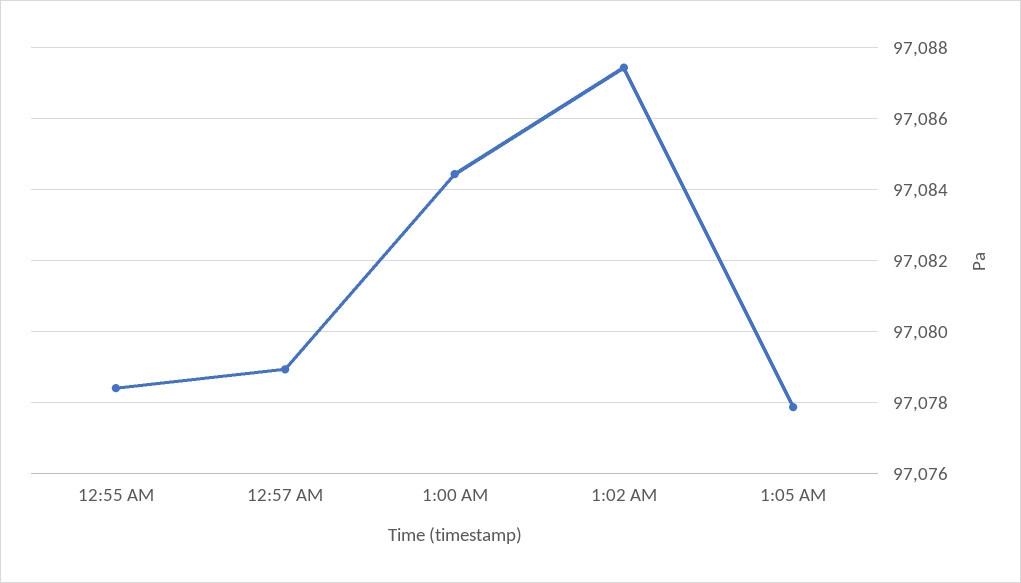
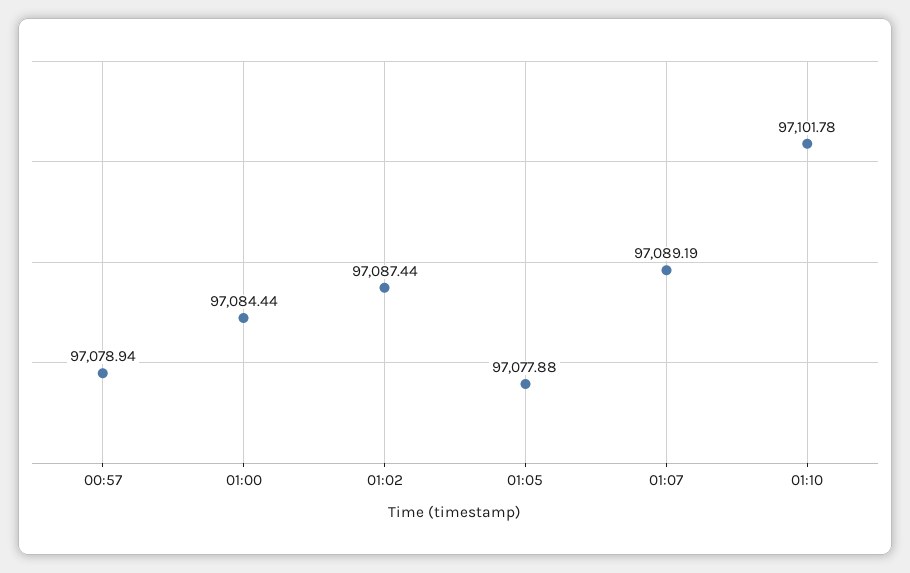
12:55 AM: 97078.4 -> none
01:07: none -> 97089.19
01:10: none -> 97101.78

